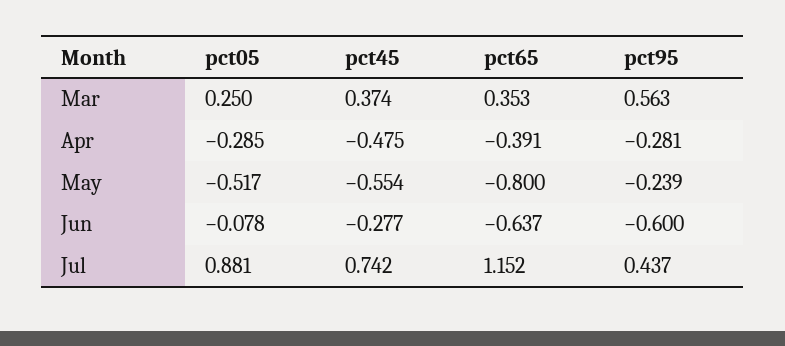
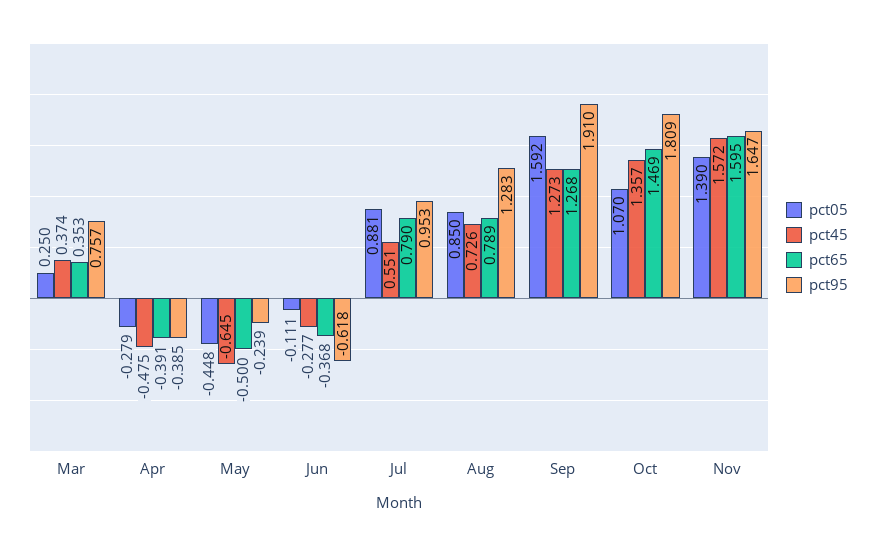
pct95, Mar: 0.563 -> 0.757
pct05, Apr: -0.285 -> -0.279
pct95, Apr: -0.281 -> -0.385
pct05, May: -0.517 -> -0.448
pct45, May: -0.554 -> -0.645
pct65, May: -0.8 -> -0.5
pct05, Jun: -0.078 -> -0.111
pct65, Jun: -0.637 -> -0.368
pct95, Jun: -0.6 -> -0.618
pct45, Jul: 0.742 -> 0.551
pct65, Jul: 1.152 -> 0.79
pct95, Jul: 0.437 -> 0.953
pct05, Aug: none -> 0.85
pct45, Aug: none -> 0.726
pct65, Aug: none -> 0.789
pct95, Aug: none -> 1.283
pct05, Sep: none -> 1.592
pct45, Sep: none -> 1.273
pct65, Sep: none -> 1.268
pct95, Sep: none -> 1.91
pct05, Oct: none -> 1.07
pct45, Oct: none -> 1.357
pct65, Oct: none -> 1.469
pct95, Oct: none -> 1.809
pct05, Nov: none -> 1.39
pct45, Nov: none -> 1.572
pct65, Nov: none -> 1.595
pct95, Nov: none -> 1.647

